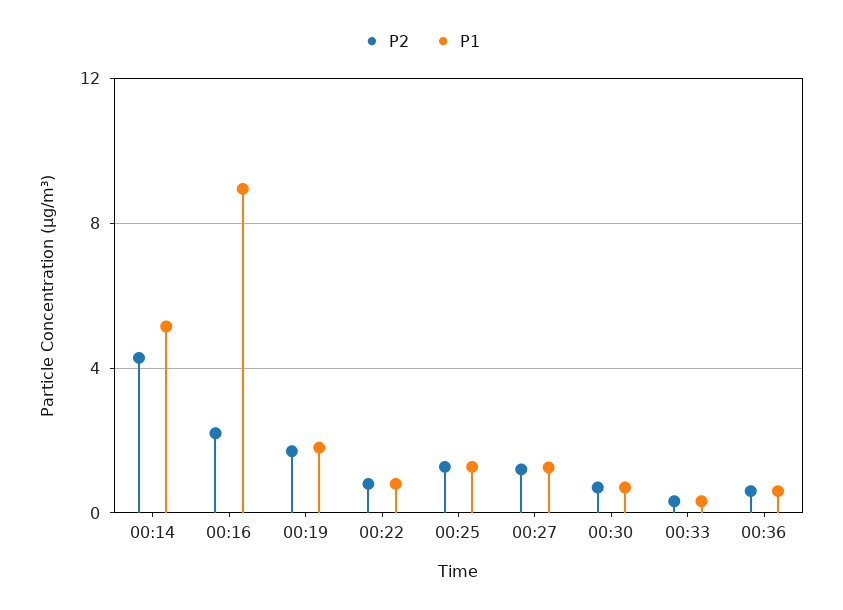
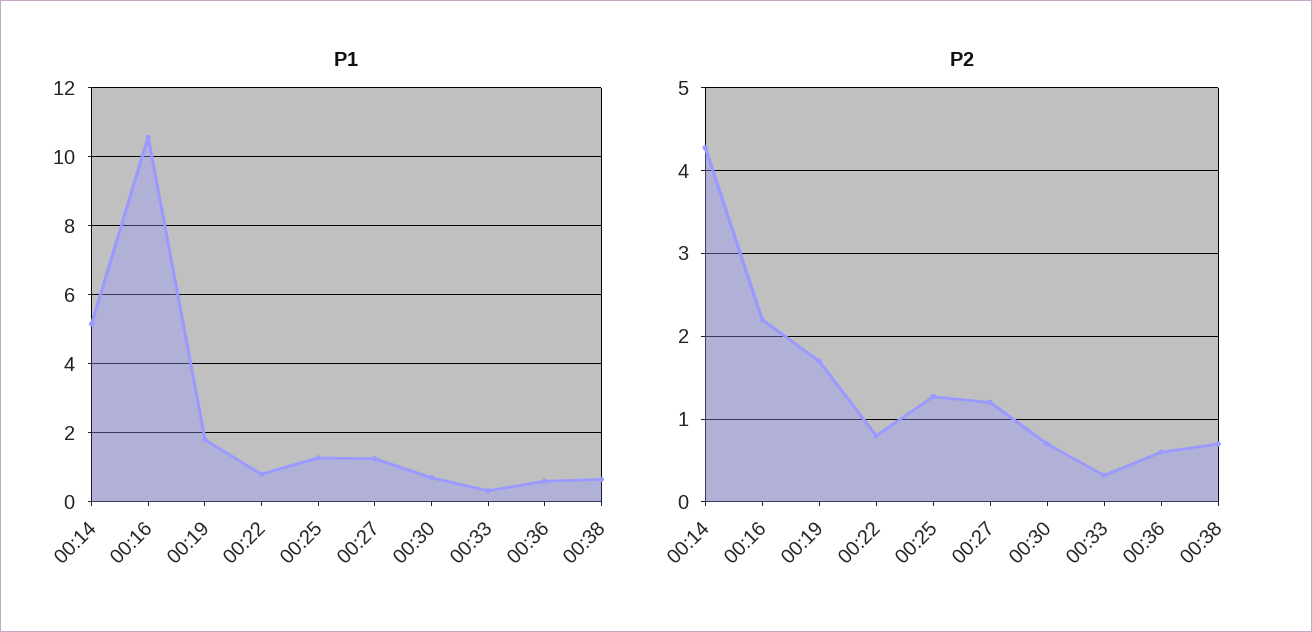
P1, 00:16: 9 -> 10.6
P1, 00:38: none -> 0.6
P2, 00:38: none -> 0.7

